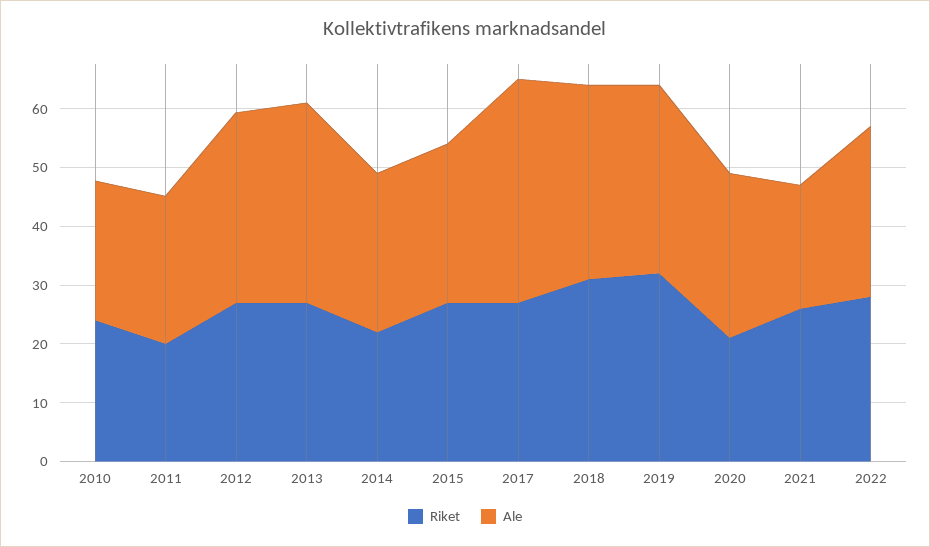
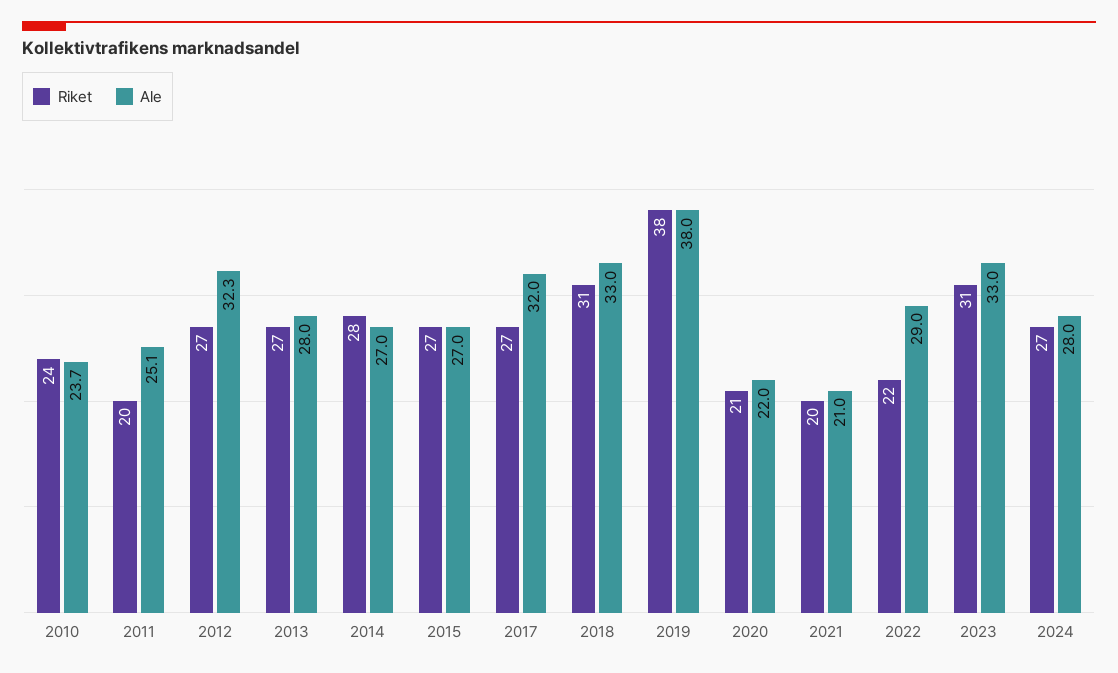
Ale, 2013: 34 -> 28
Riket, 2014: 22 -> 28
Ale, 2017: 38 -> 32
Riket, 2019: 32 -> 38
Ale, 2019: 32 -> 38
Ale, 2020: 28 -> 22
Riket, 2021: 26 -> 20
Riket, 2022: 28 -> 22
Riket, 2023: none -> 31
Ale, 2023: none -> 33
Riket, 2024: none -> 27
Ale, 2024: none -> 28

